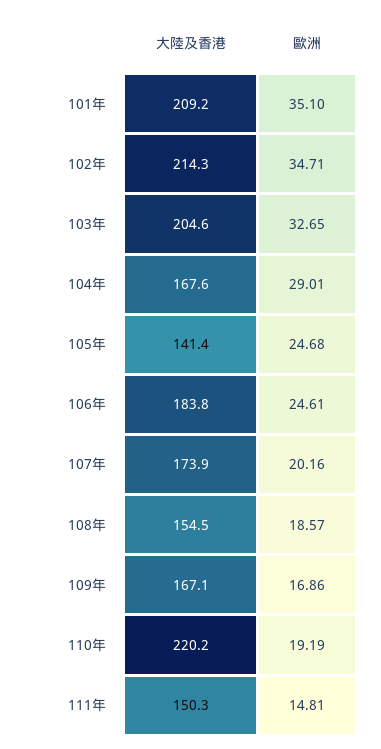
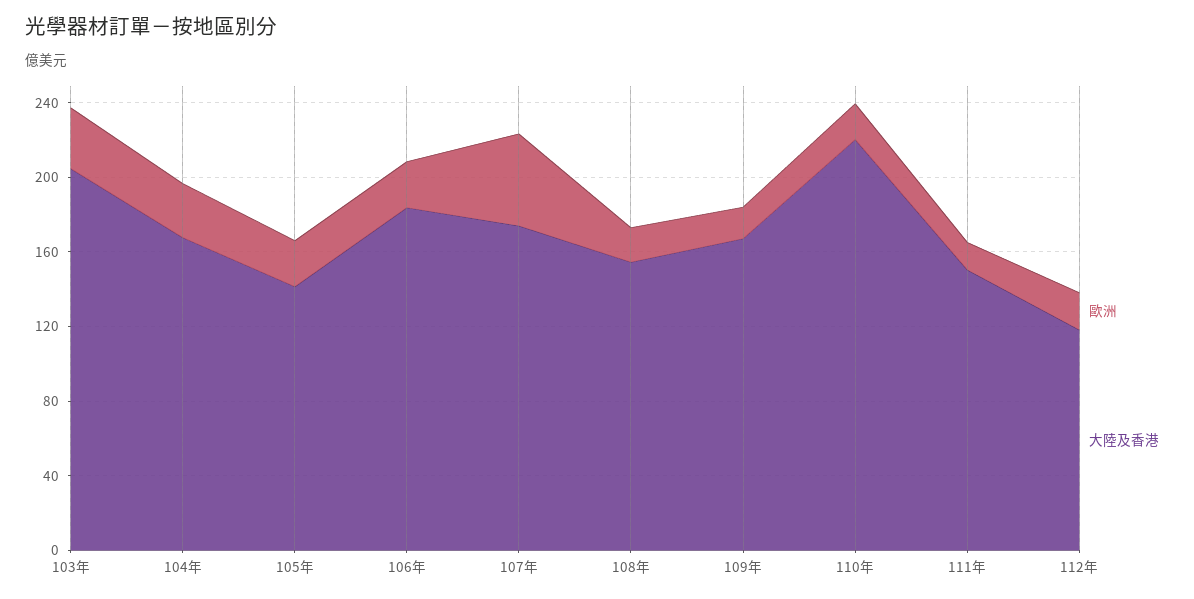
大陸及香港, 101年: 209.2 -> none
歐洲, 101年: 35.1 -> none
大陸及香港, 102年: 214.3 -> none
歐洲, 102年: 34.71 -> none
歐洲, 107年: 20.16 -> 50
歐洲, 112年: none -> 20
大陸及香港, 112年: none -> 120

